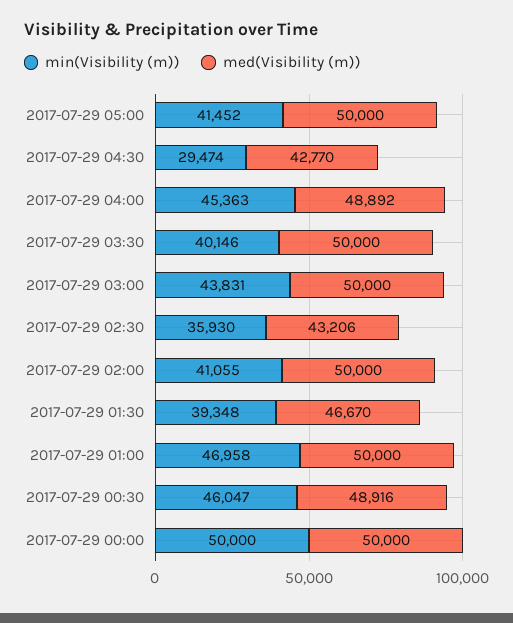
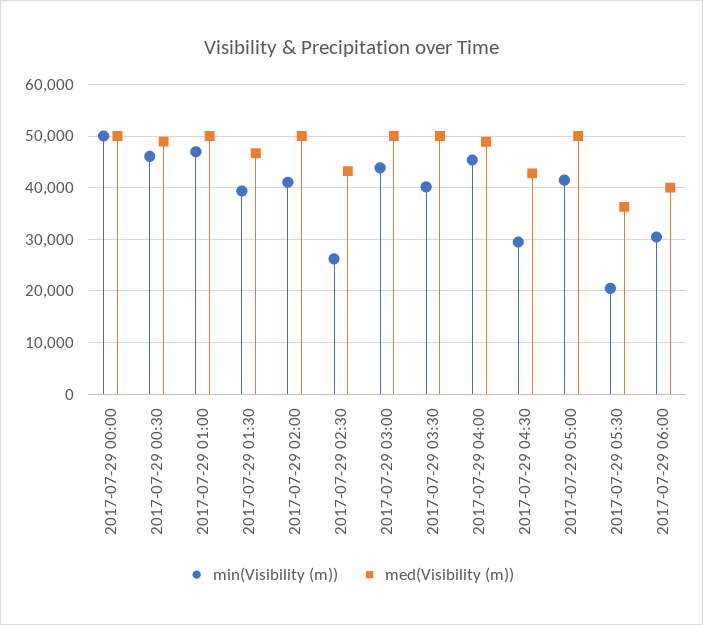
min(Visibility (m)), 2017-07-29 02:30: 35930 -> 26000
min(Visibility (m)), 2017-07-29 05:30: none -> 20000
med(Visibility (m)), 2017-07-29 05:30: none -> 36000
min(Visibility (m)), 2017-07-29 06:00: none -> 30000
med(Visibility (m)), 2017-07-29 06:00: none -> 40000

